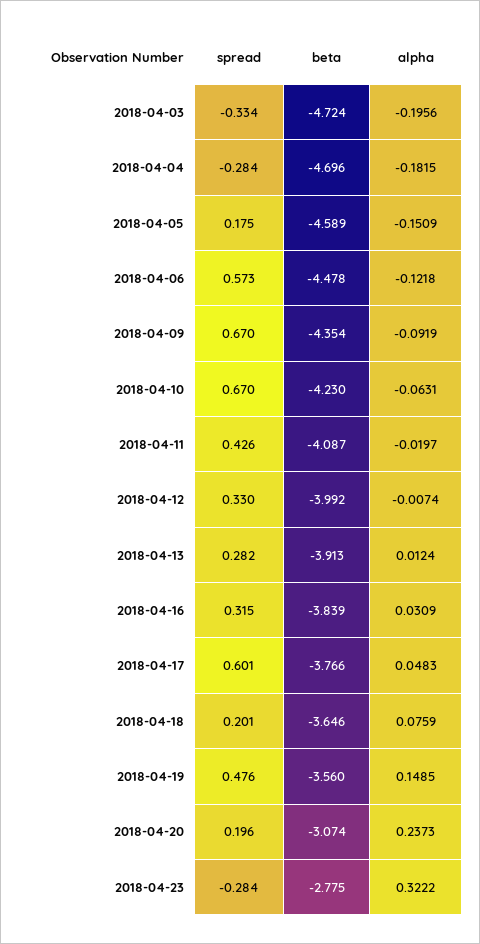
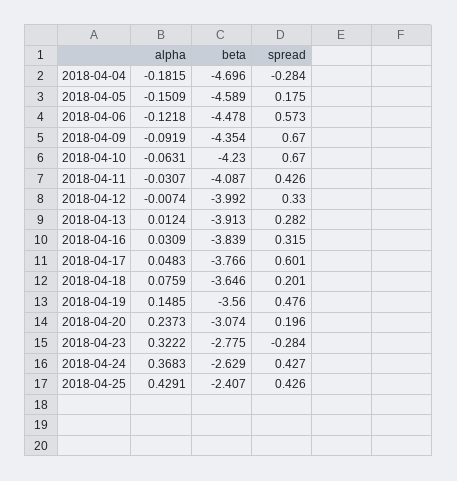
spread, 2018-04-03: -0.334 -> none
beta, 2018-04-03: -4.724 -> none
alpha, 2018-04-03: -0.1956 -> none
alpha, 2018-04-11: -0.0197 -> -0.0307
alpha, 2018-04-24: none -> 0.3683
beta, 2018-04-24: none -> -2.629
spread, 2018-04-24: none -> 0.427
alpha, 2018-04-25: none -> 0.4291
beta, 2018-04-25: none -> -2.407
spread, 2018-04-25: none -> 0.426

